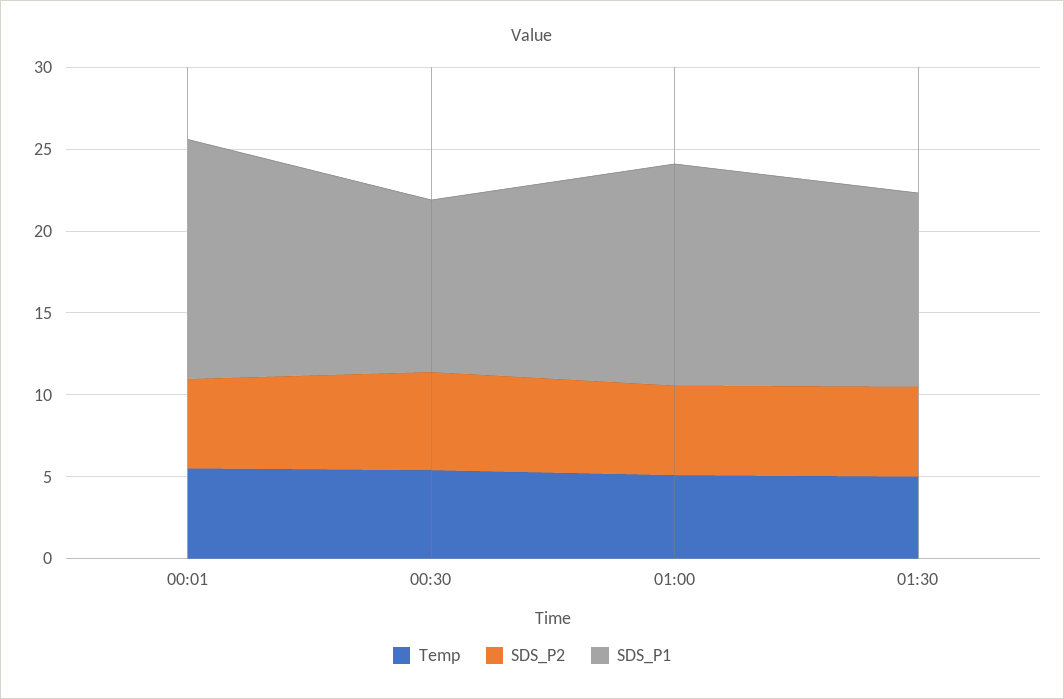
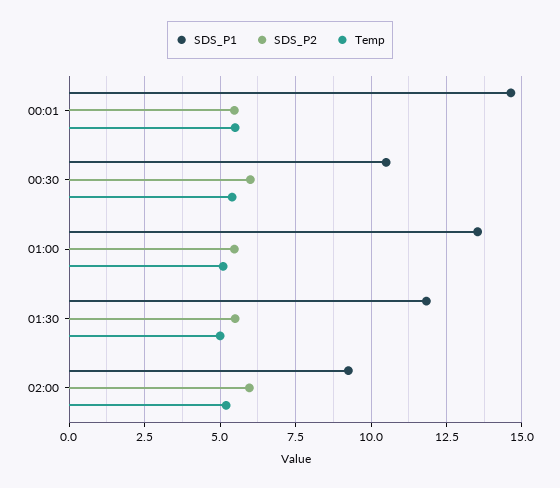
SDS_P1, 02:00: none -> 9.25
SDS_P2, 02:00: none -> 6
Temp, 02:00: none -> 5.25

